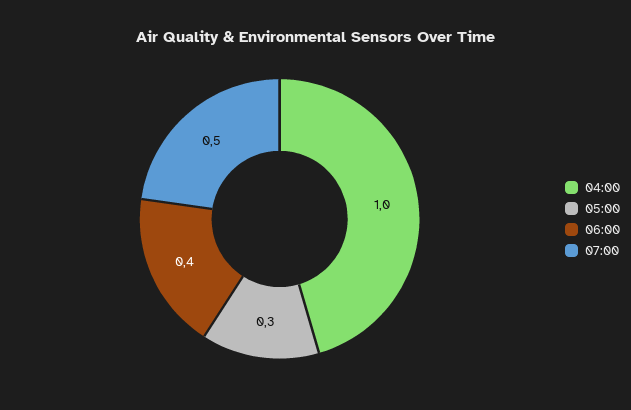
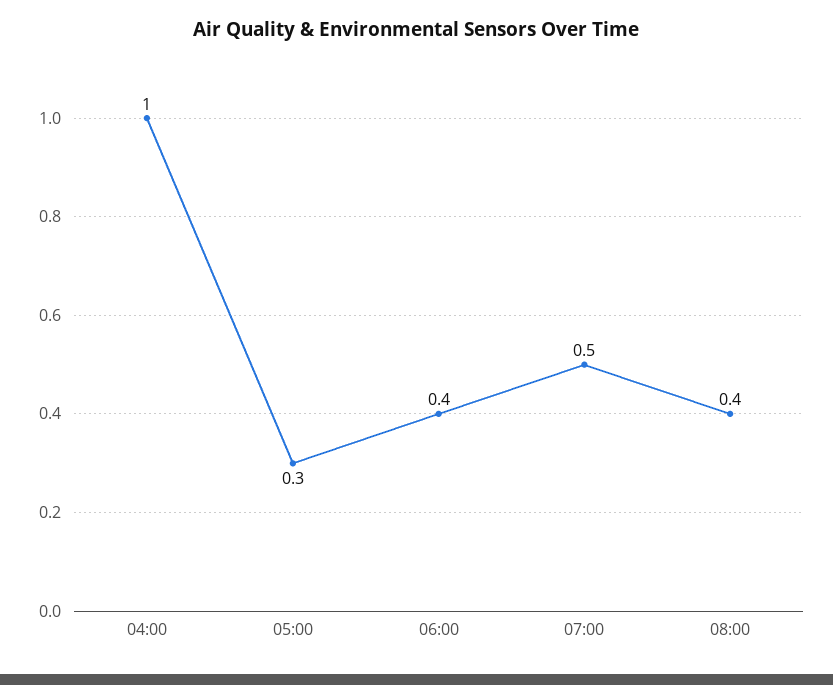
08:00: none -> 0.4

